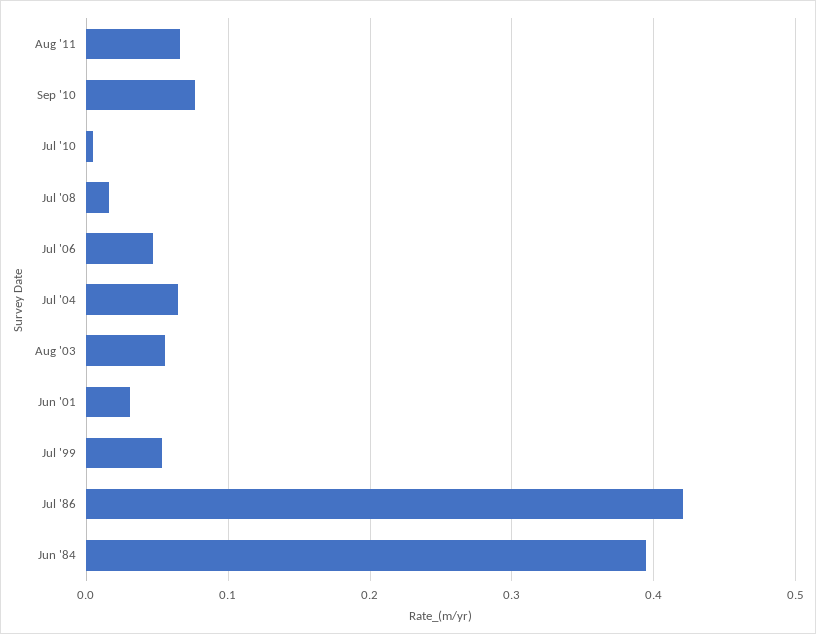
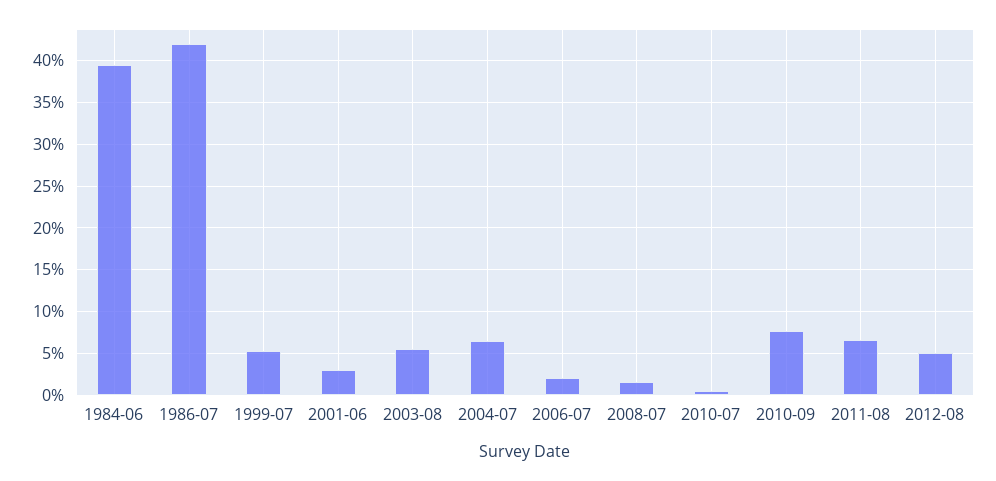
Jul '06: 0.05 -> 0.02
2012-08: none -> 0.05

